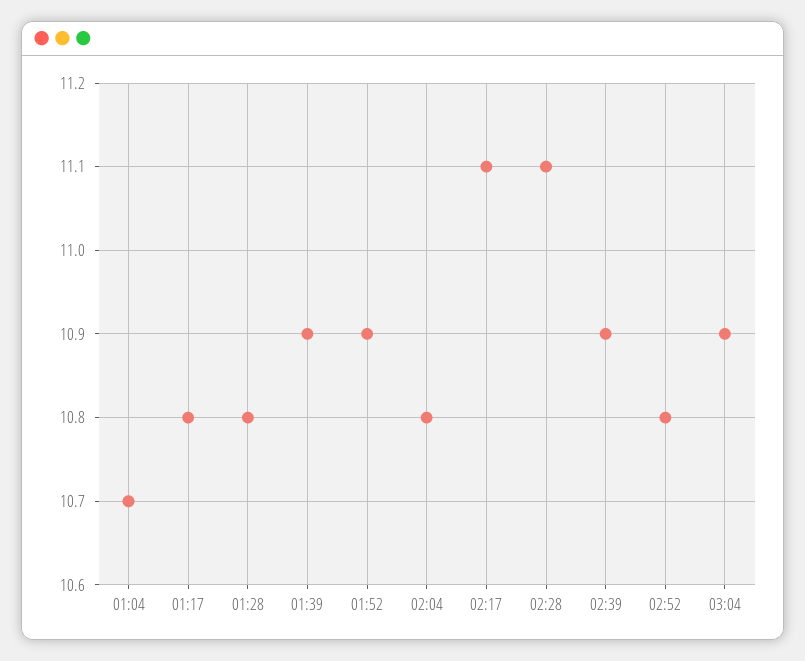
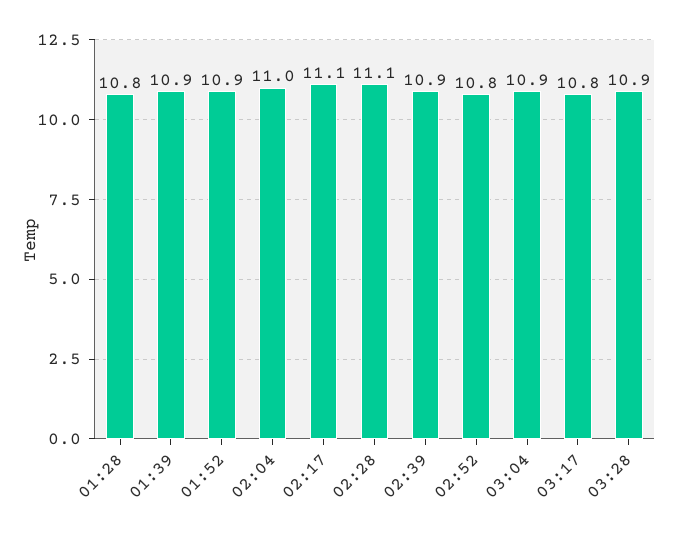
01:04: 10.7 -> none
01:17: 10.8 -> none
02:04: 10.8 -> 11
03:17: none -> 10.8
03:28: none -> 10.9

